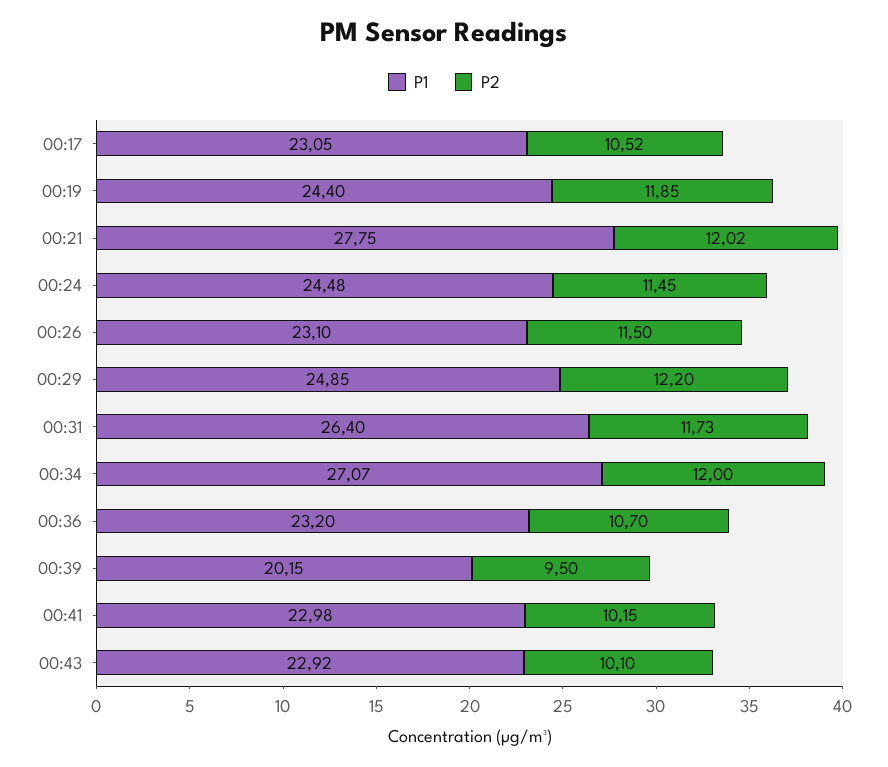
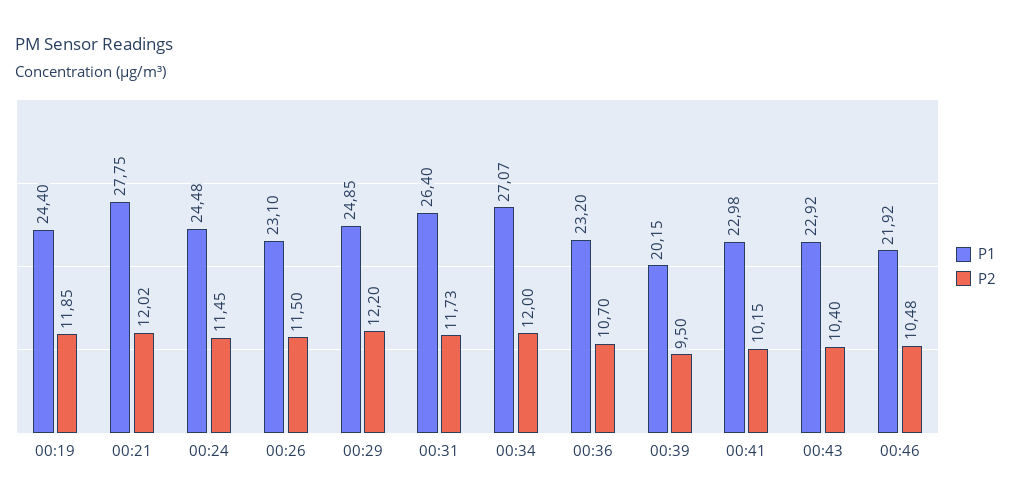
P1, 00:17: 23.05 -> none
P2, 00:17: 10.52 -> none
P2, 00:43: 10.1 -> 10.4
P1, 00:46: none -> 21.92
P2, 00:46: none -> 10.48

